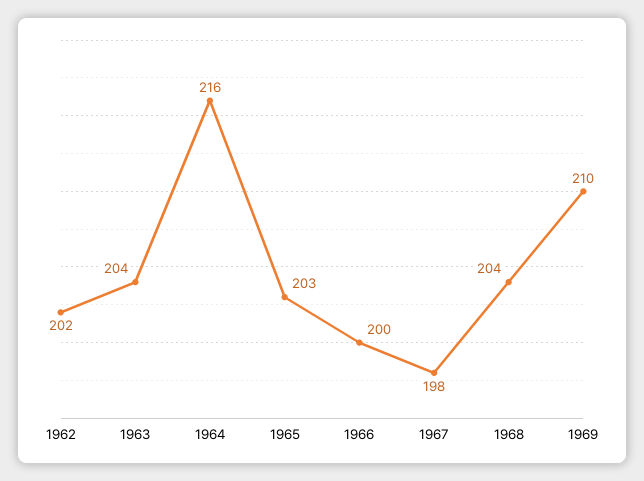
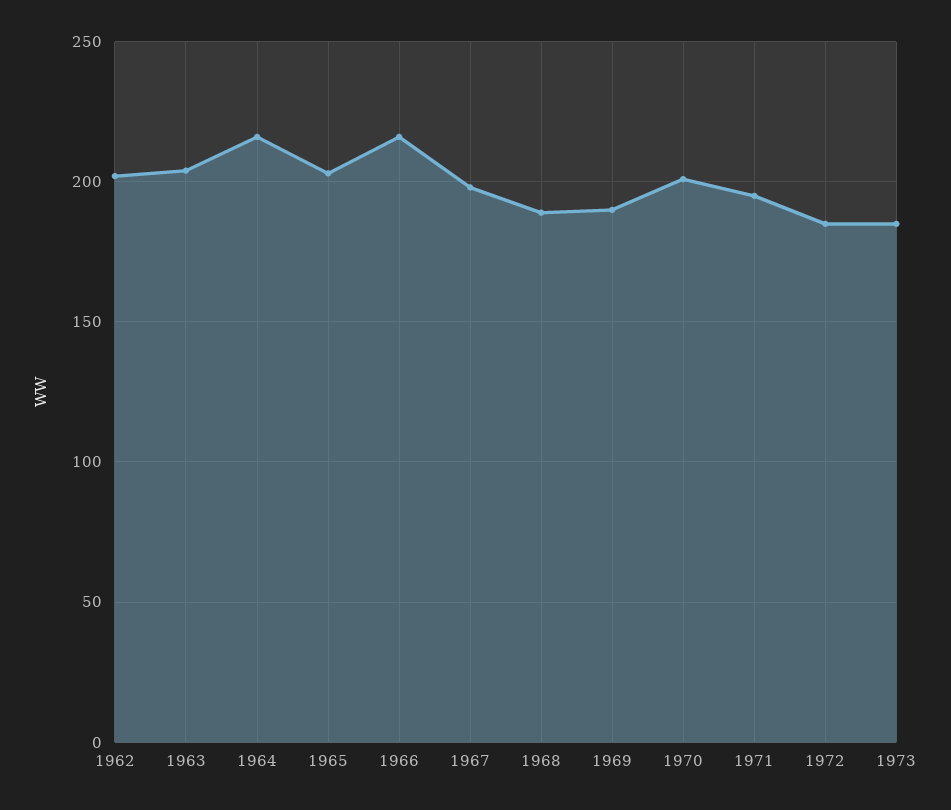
1966: 200 -> 215
1968: 204 -> 190
1969: 210 -> 190
1970: none -> 200
1971: none -> 195
1972: none -> 185
1973: none -> 185

